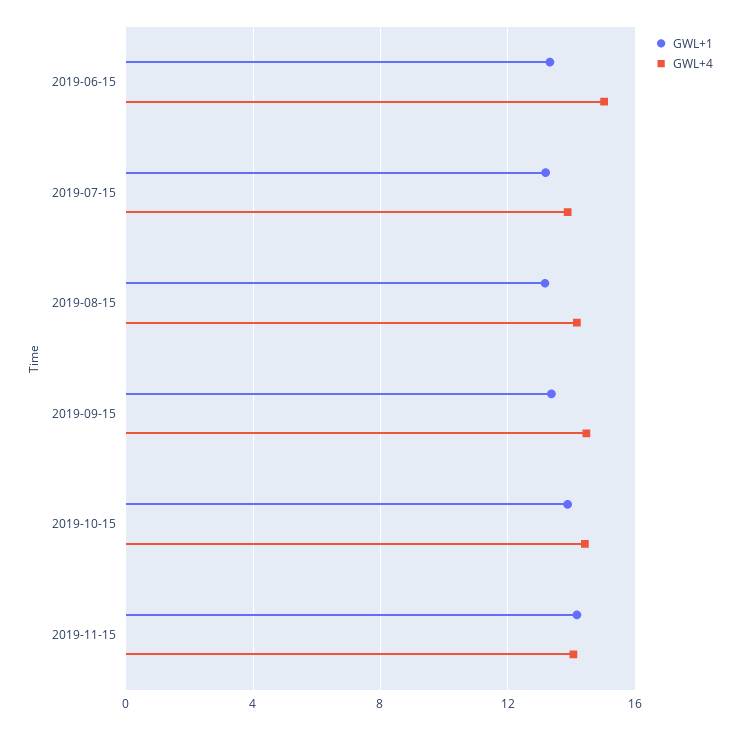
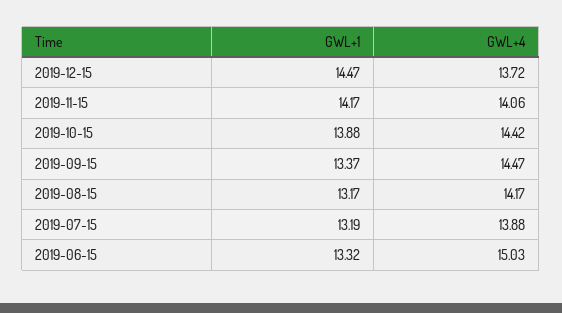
GWL+1, 2019-12-15: none -> 14.47
GWL+4, 2019-12-15: none -> 13.72

